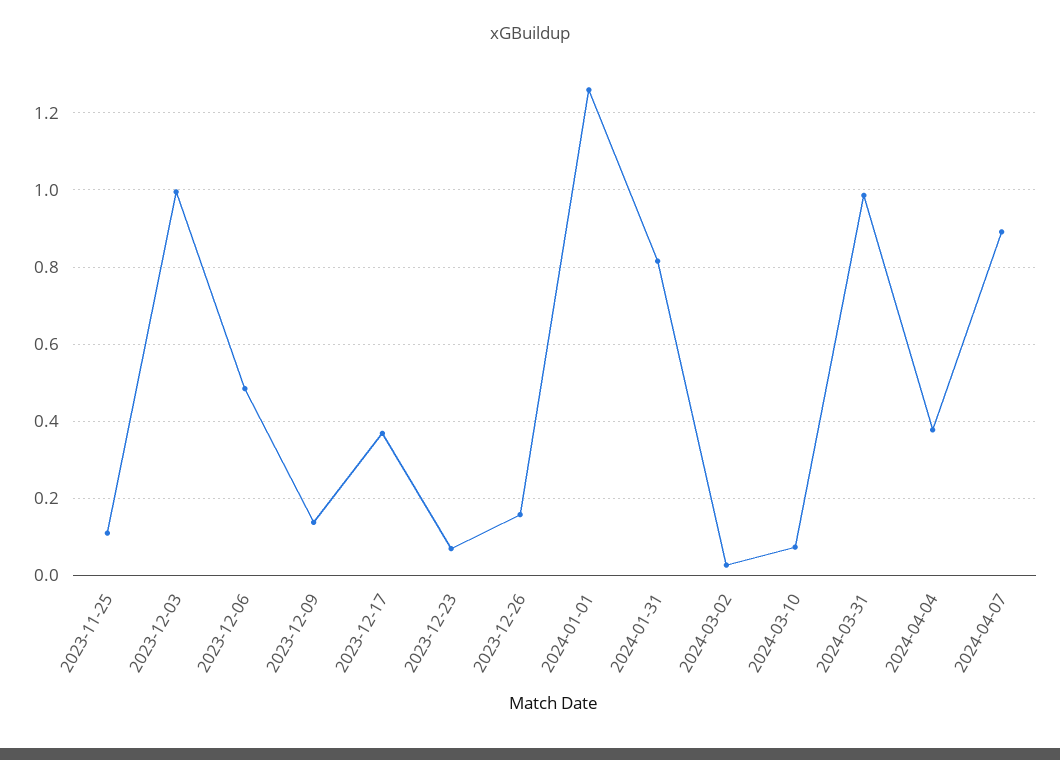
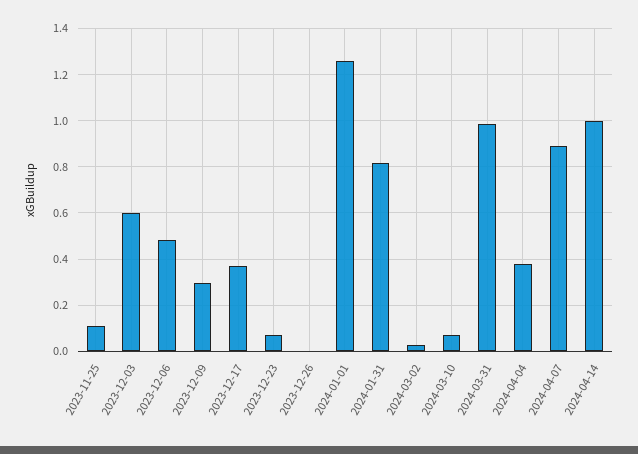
2023-12-03: 1 -> 0.6
2023-12-09: 0.14 -> 0.3
2023-12-26: 0.16 -> 0
2024-04-14: none -> 1

